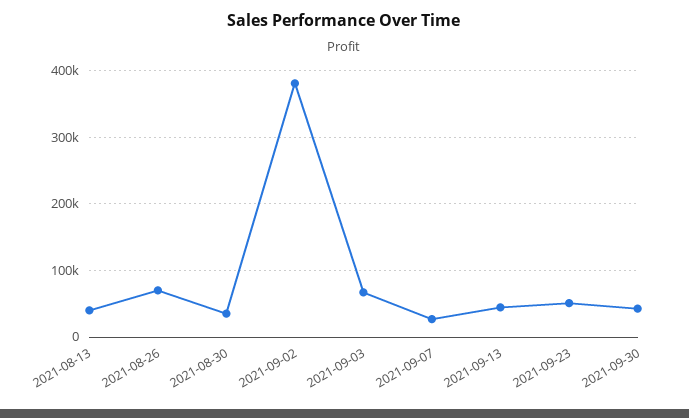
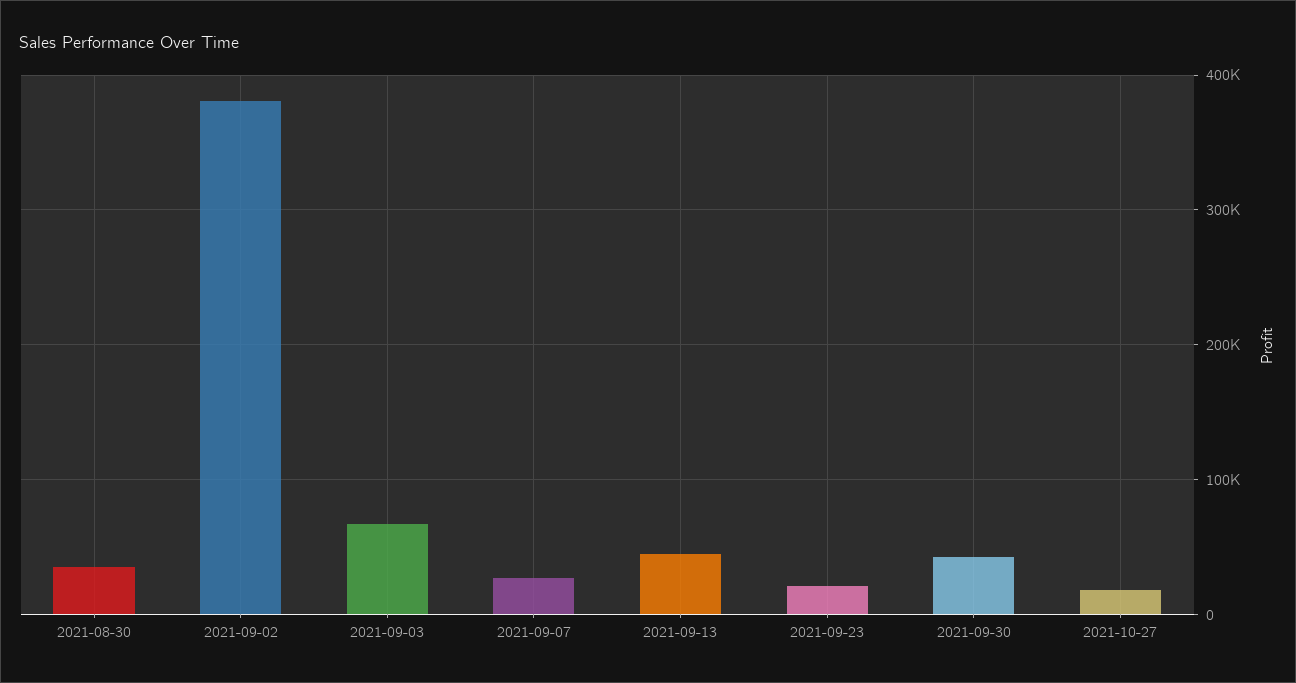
2021-08-13: 40000 -> none
2021-08-26: 70000 -> none
2021-09-23: 50000 -> 20000
2021-10-27: none -> 20000

